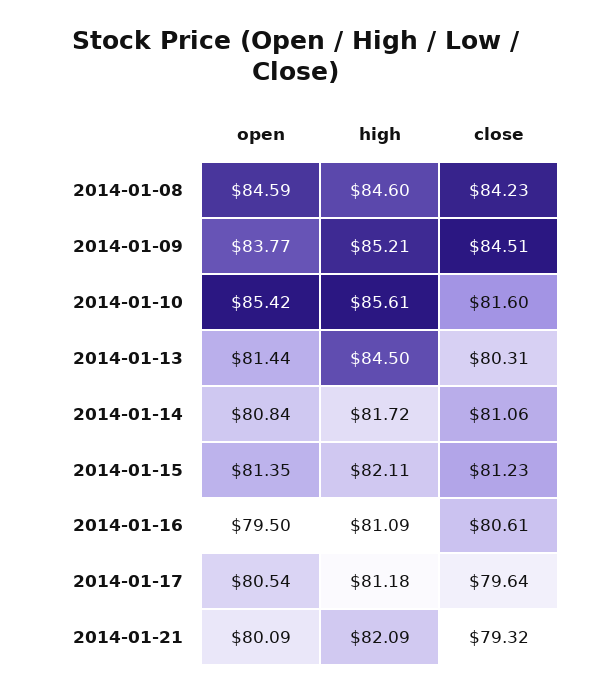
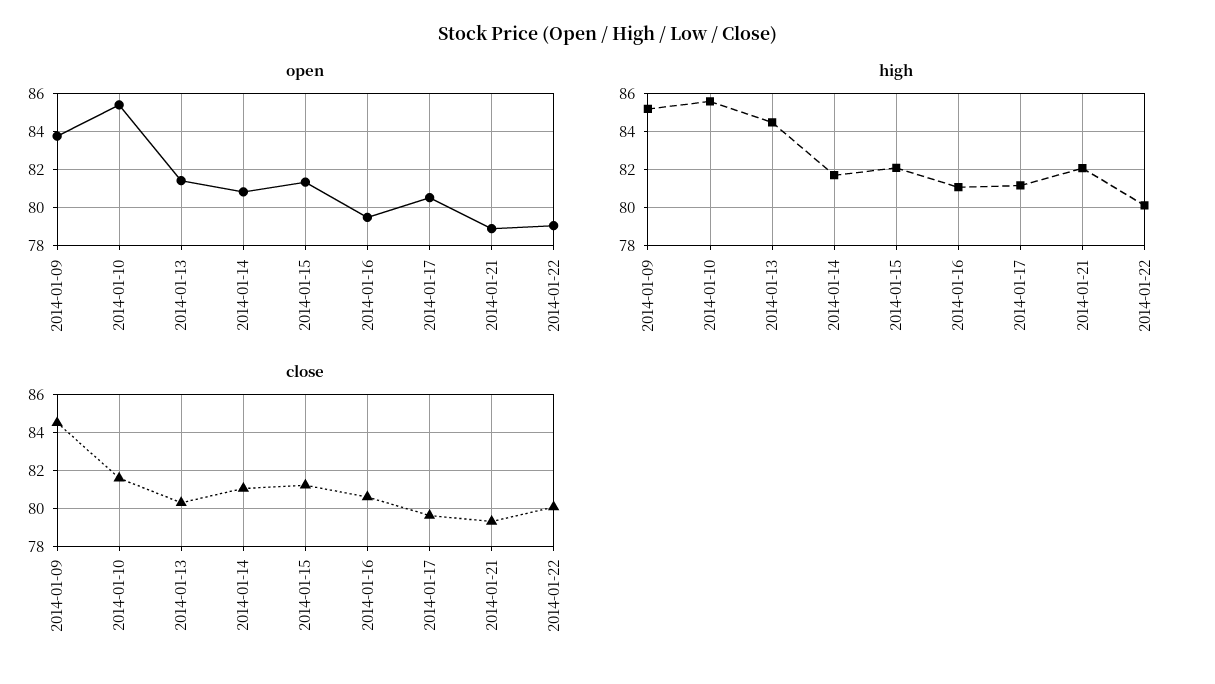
open, 2014-01-08: 84.59 -> none
high, 2014-01-08: 84.6 -> none
close, 2014-01-08: 84.23 -> none
open, 2014-01-21: 80.09 -> 79
open, 2014-01-22: none -> 79
high, 2014-01-22: none -> 80
close, 2014-01-22: none -> 80

